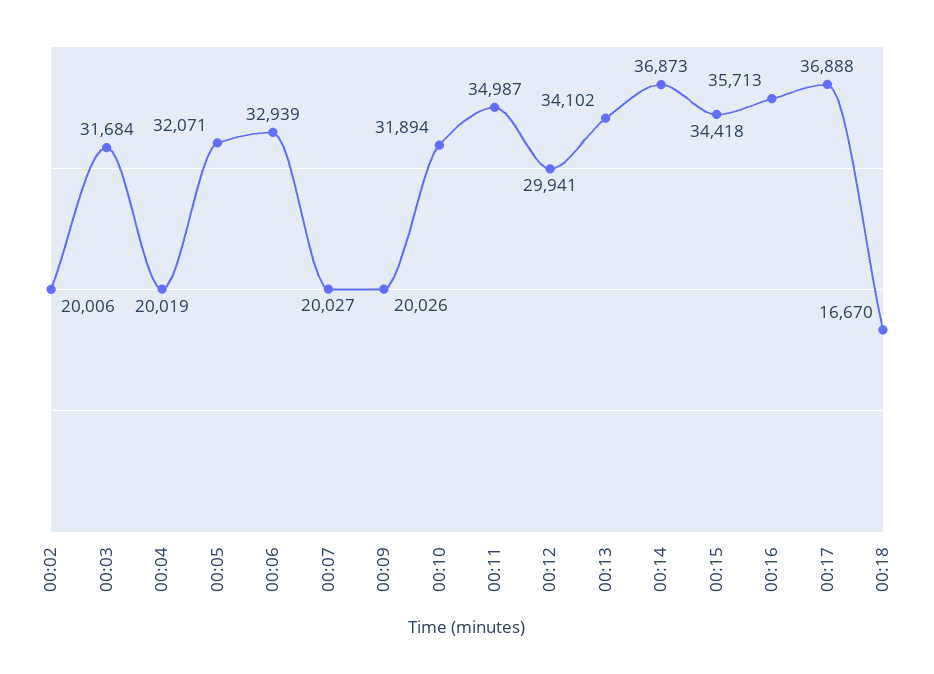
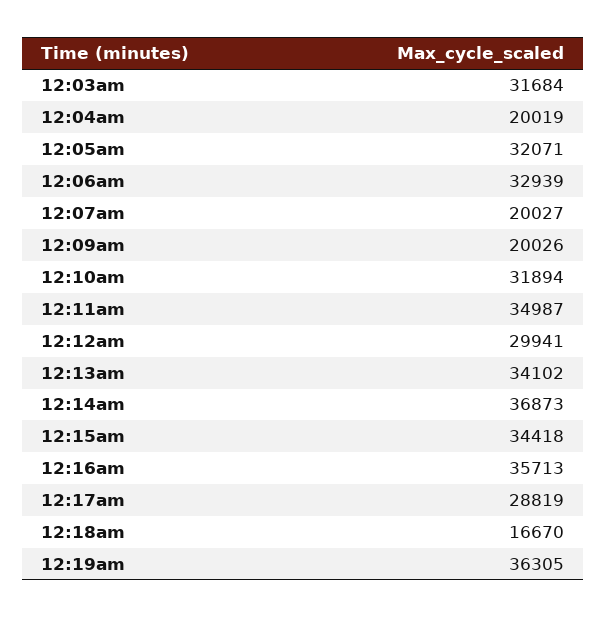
00:02: 20006 -> none
00:17: 36888 -> 28819
12:19am: none -> 36305

